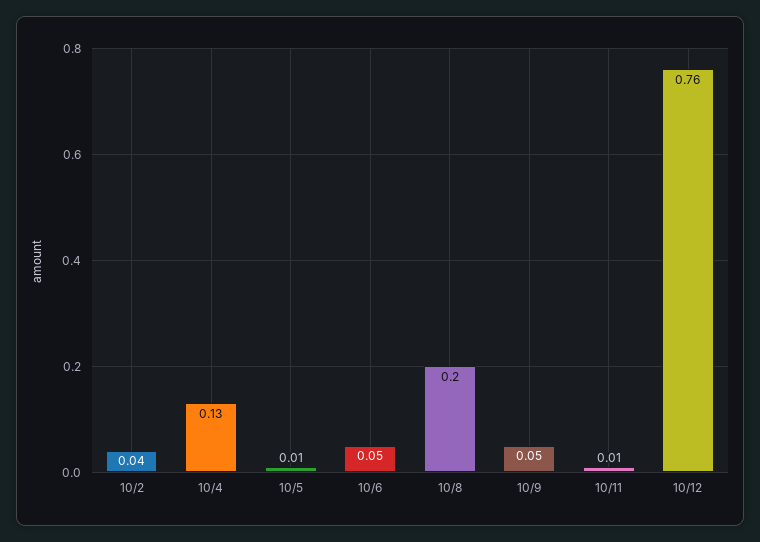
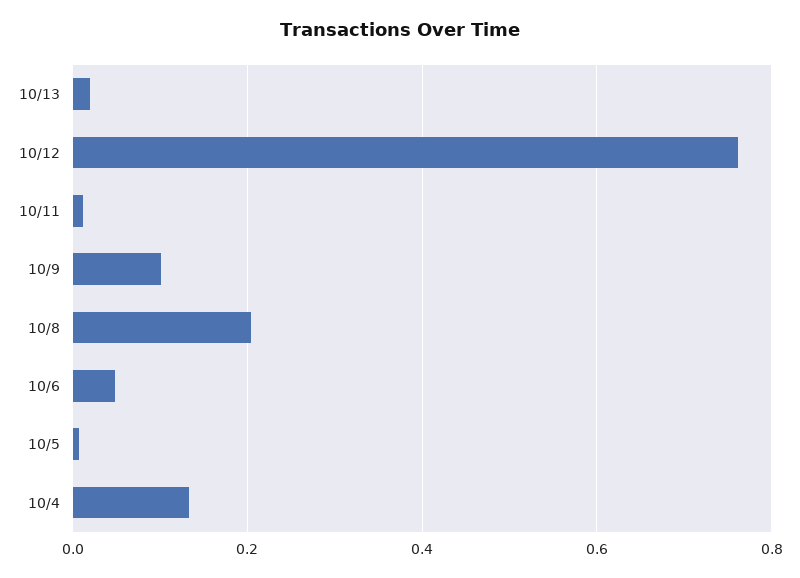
10/2: 0.04 -> none
10/9: 0.05 -> 0.1
10/13: none -> 0.02

